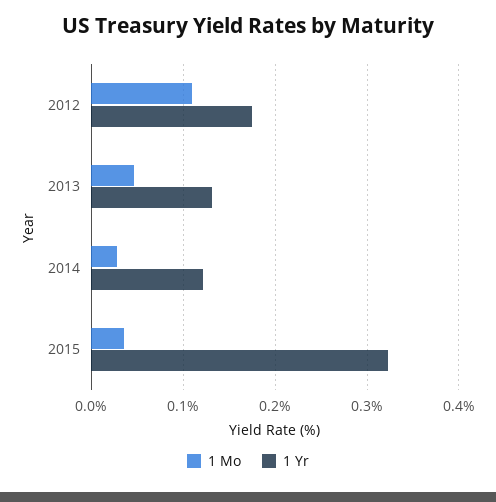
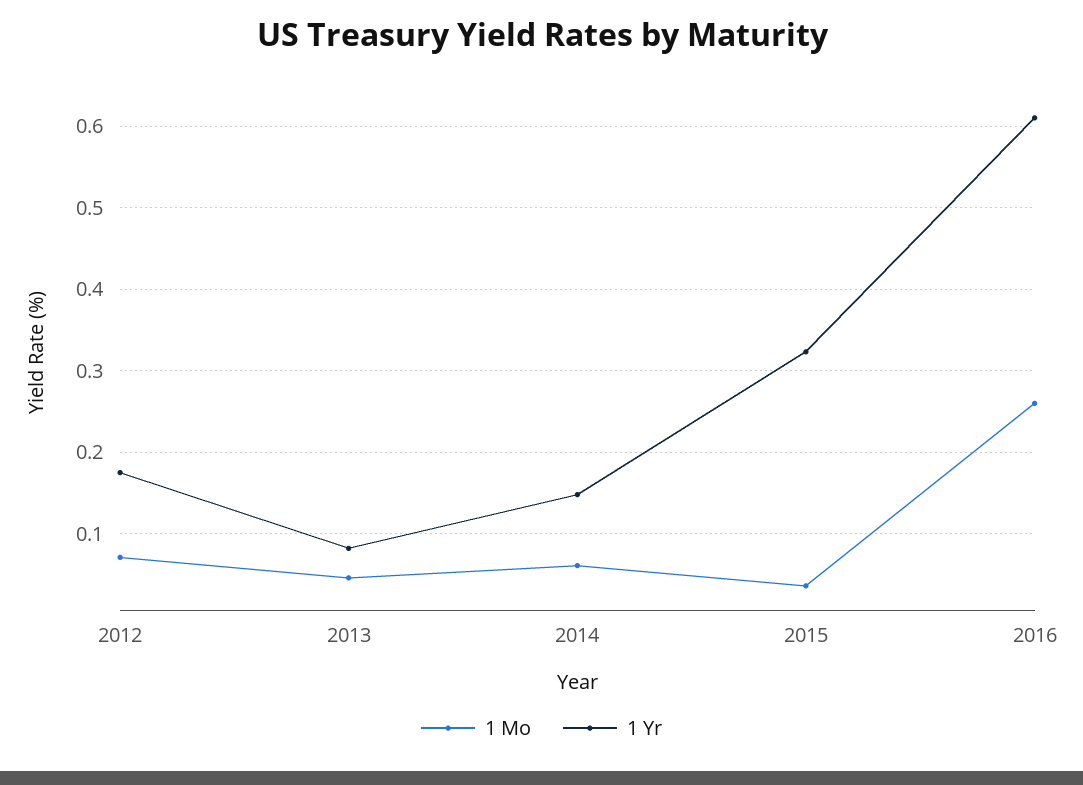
1 Mo, 2012: 0.11 -> 0.07
1 Yr, 2013: 0.13 -> 0.08
1 Mo, 2014: 0.03 -> 0.06
1 Yr, 2014: 0.12 -> 0.15
1 Mo, 2016: none -> 0.26
1 Yr, 2016: none -> 0.61

